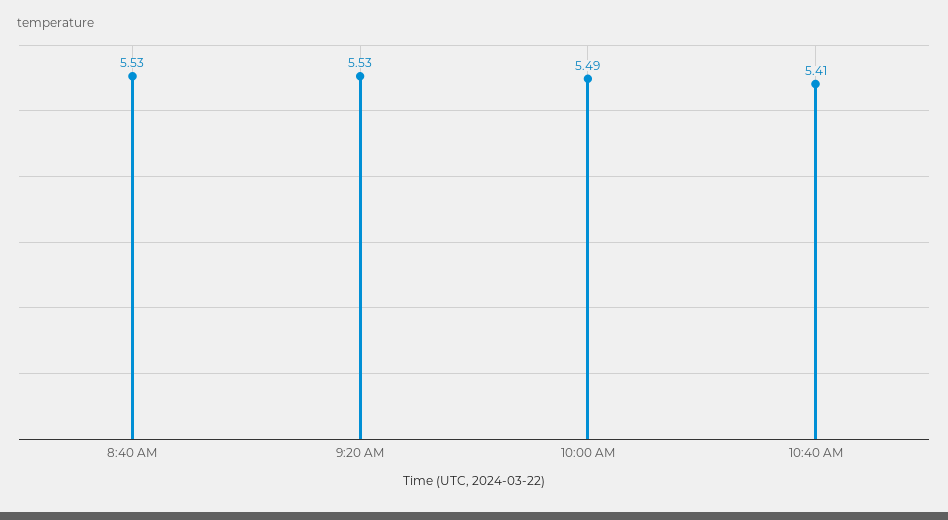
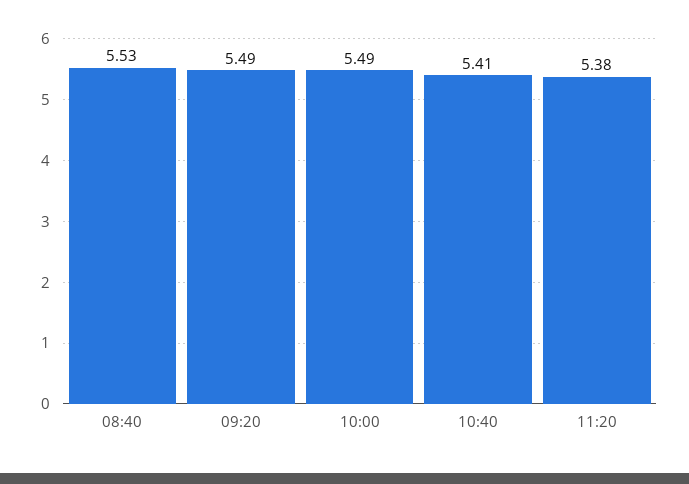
9:20 AM: 5.53 -> 5.49
11:20: none -> 5.38

